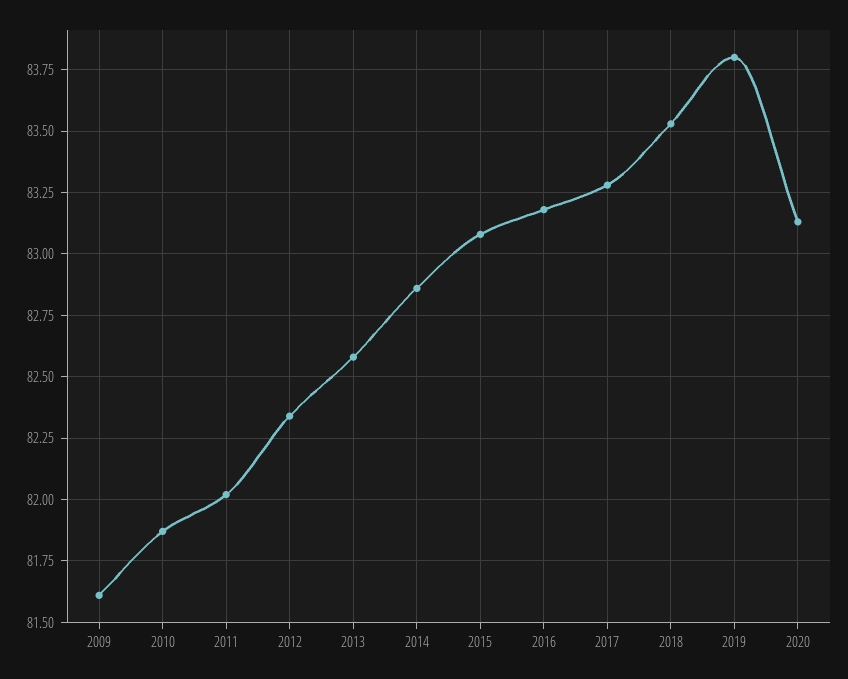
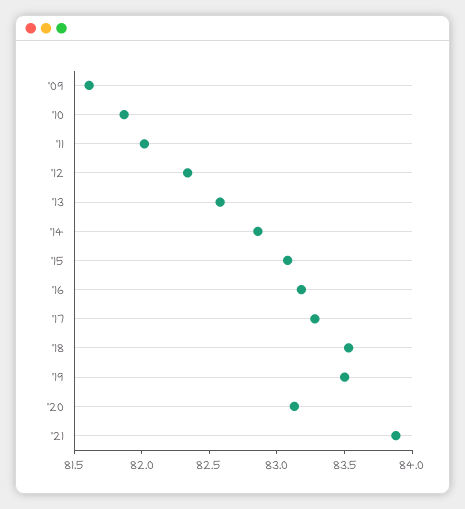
2019: 83.8 -> 83.5
'21: none -> 83.9

